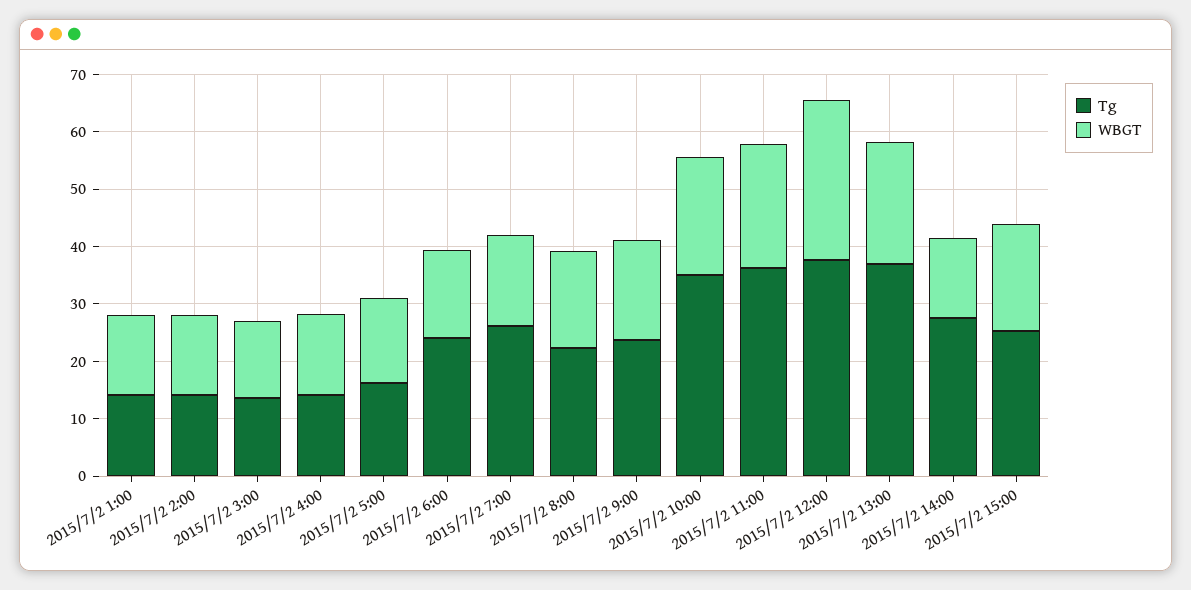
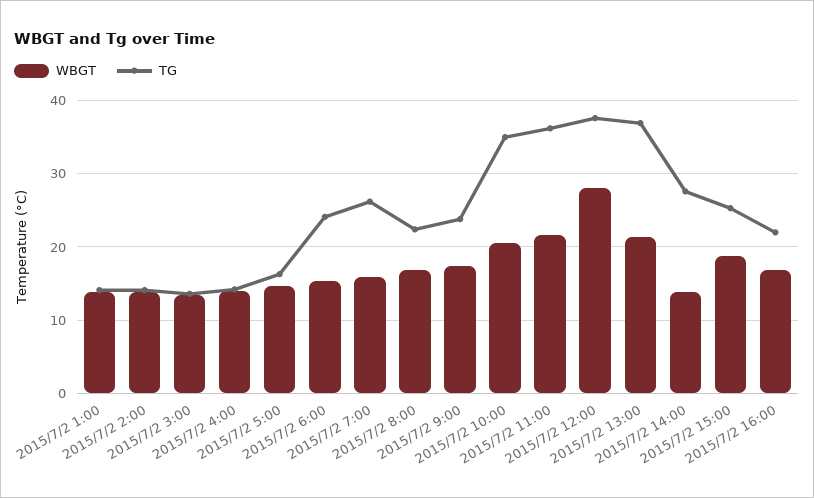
WBGT, 2015/7/2 16:00: none -> 17
Tg, 2015/7/2 16:00: none -> 22

